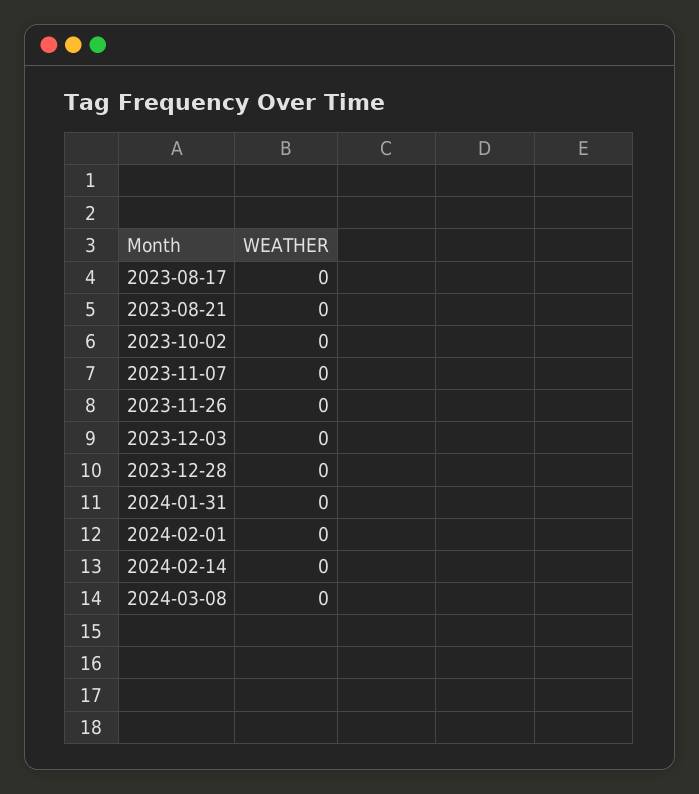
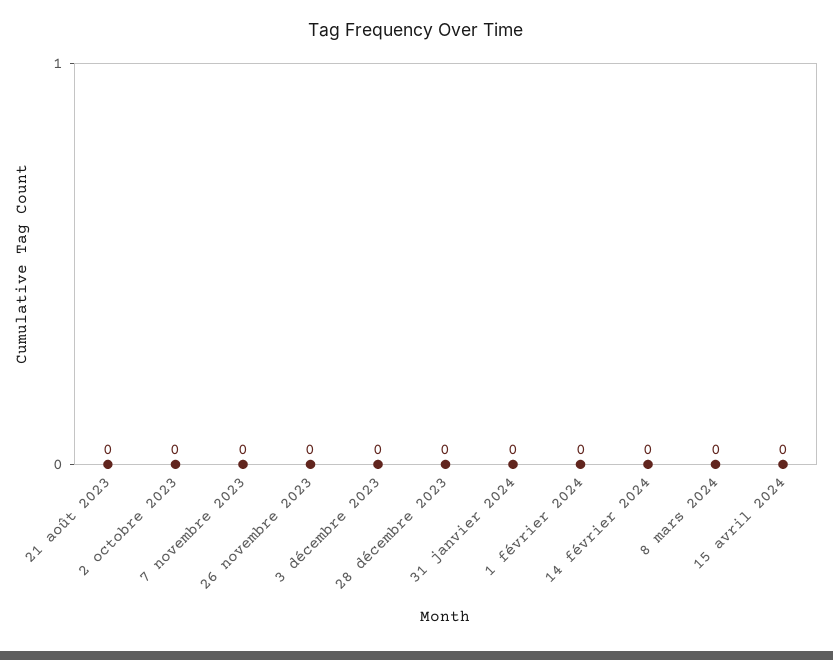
2023-08-17: 0 -> none
15 avril 2024: none -> 0

